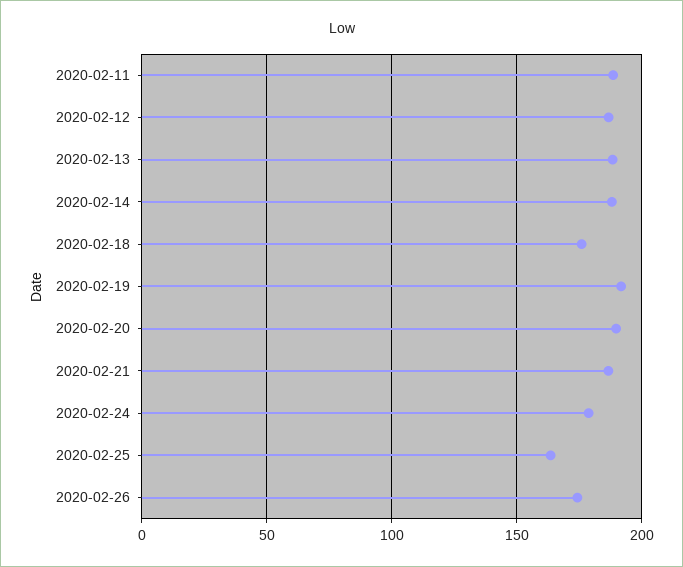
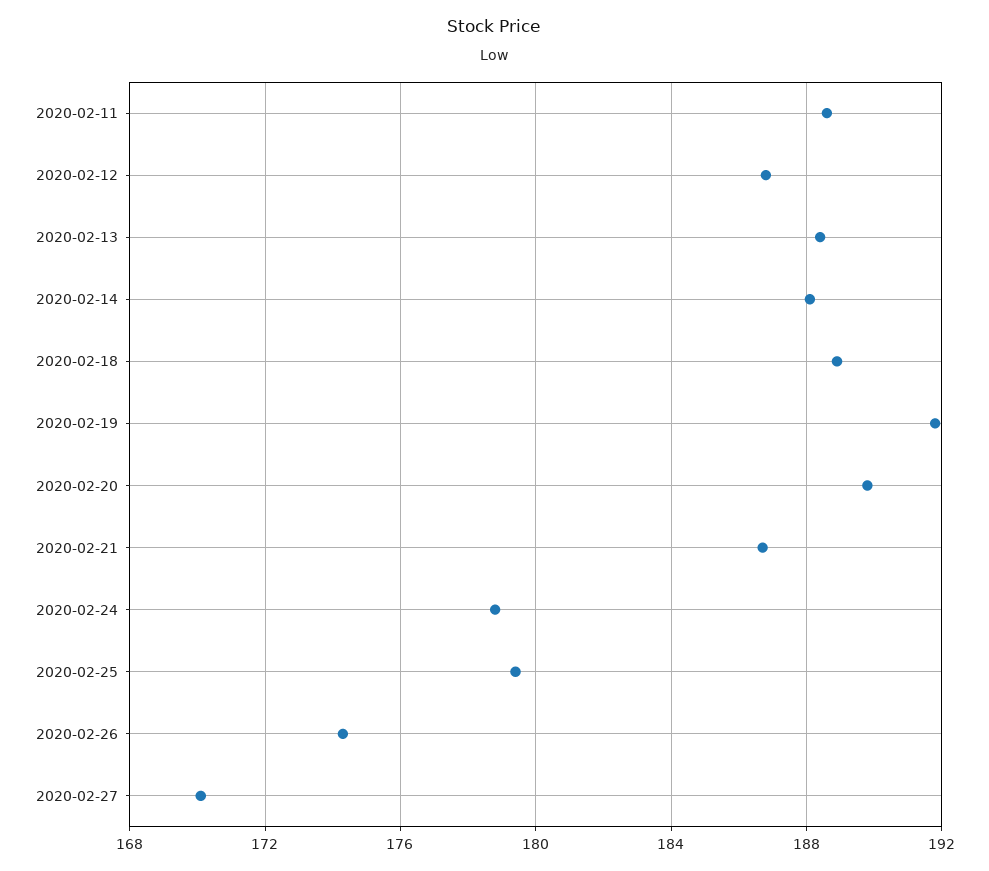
2020-02-18: 175 -> 189
2020-02-25: 165 -> 179.5
2020-02-27: none -> 170

